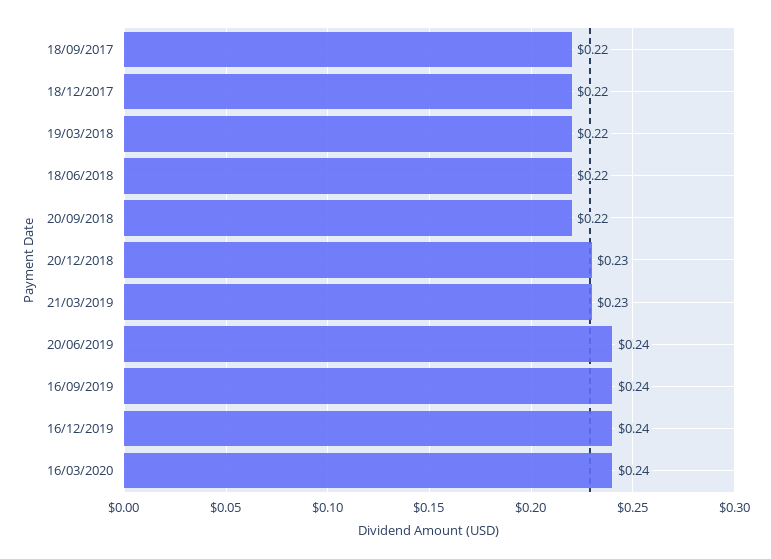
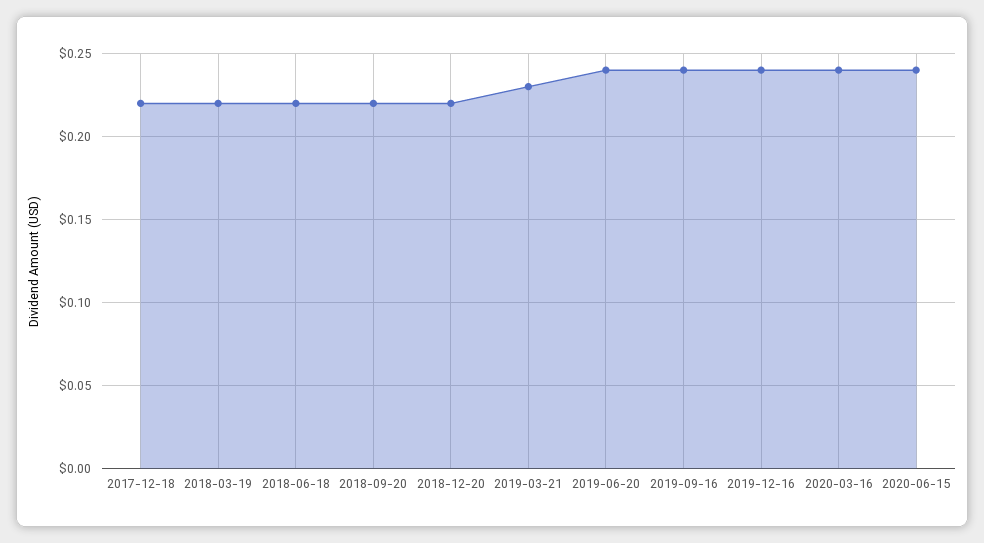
18/09/2017: 0.22 -> none
20/12/2018: 0.23 -> 0.22
2020-06-15: none -> 0.24

